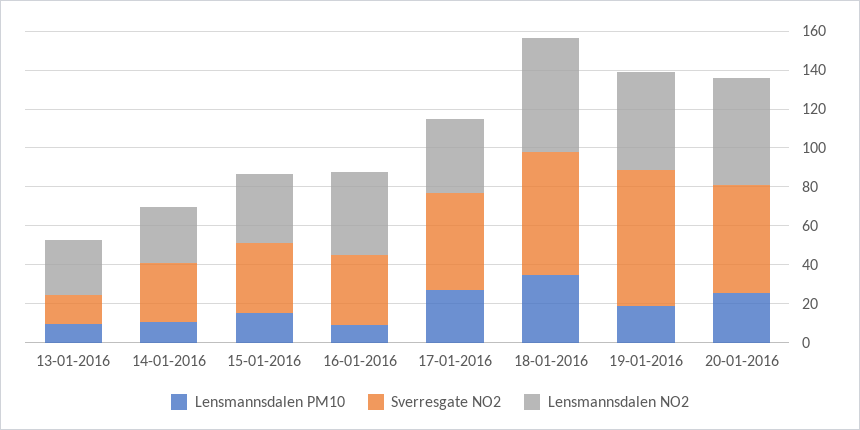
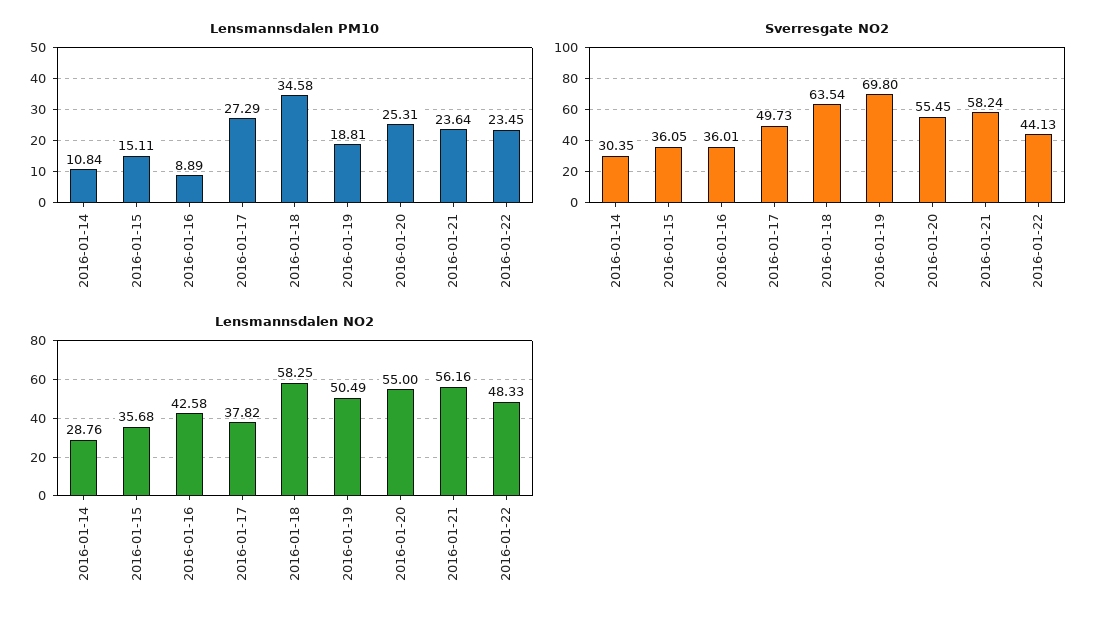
Lensmannsdalen PM10, 13-01-2016: 10 -> none
Sverresgate NO2, 13-01-2016: 15 -> none
Lensmannsdalen NO2, 13-01-2016: 30 -> none
Lensmannsdalen PM10, 2016-01-21: none -> 23.64
Lensmannsdalen PM10, 2016-01-22: none -> 23.45
Sverresgate NO2, 2016-01-21: none -> 58.24
Sverresgate NO2, 2016-01-22: none -> 44.13
Lensmannsdalen NO2, 2016-01-21: none -> 56.16
Lensmannsdalen NO2, 2016-01-22: none -> 48.33

